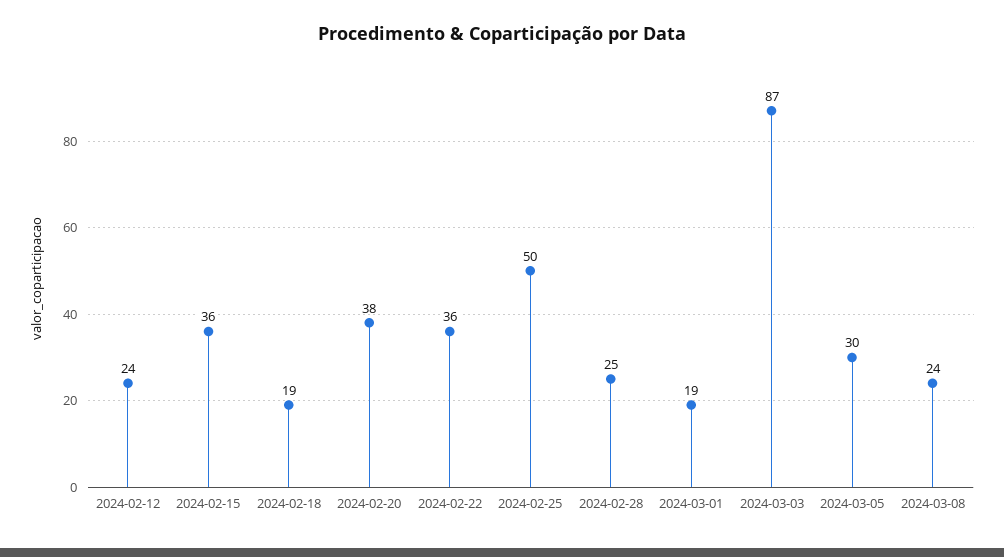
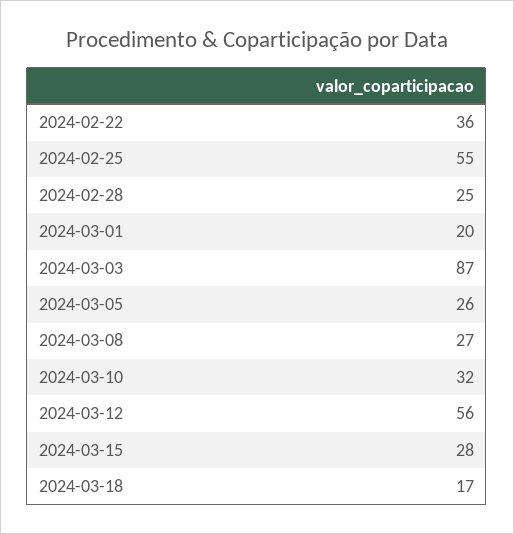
2024-02-12: 24 -> none
2024-02-15: 36 -> none
2024-02-18: 19 -> none
2024-02-20: 38 -> none
2024-02-25: 50 -> 55
2024-03-01: 19 -> 20
2024-03-05: 30 -> 26
2024-03-08: 24 -> 27
2024-03-10: none -> 32
2024-03-12: none -> 56
2024-03-15: none -> 28
2024-03-18: none -> 17

